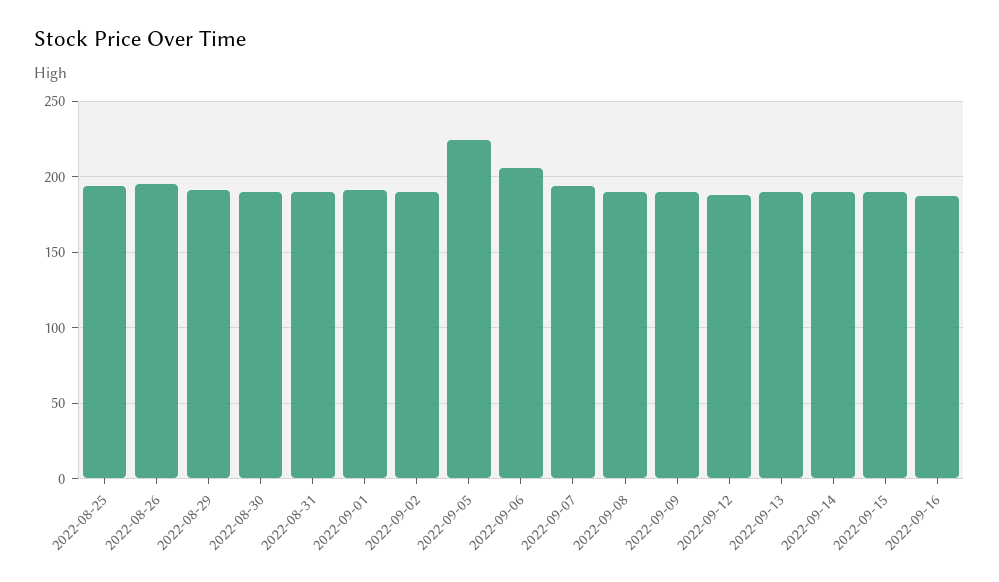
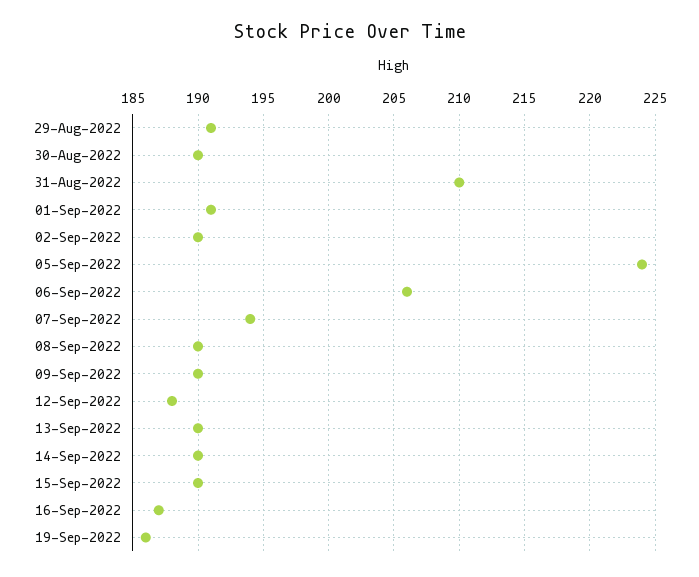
2022-08-25: 195 -> none
2022-08-26: 195 -> none
2022-08-31: 190 -> 210
19-Sep-2022: none -> 186

